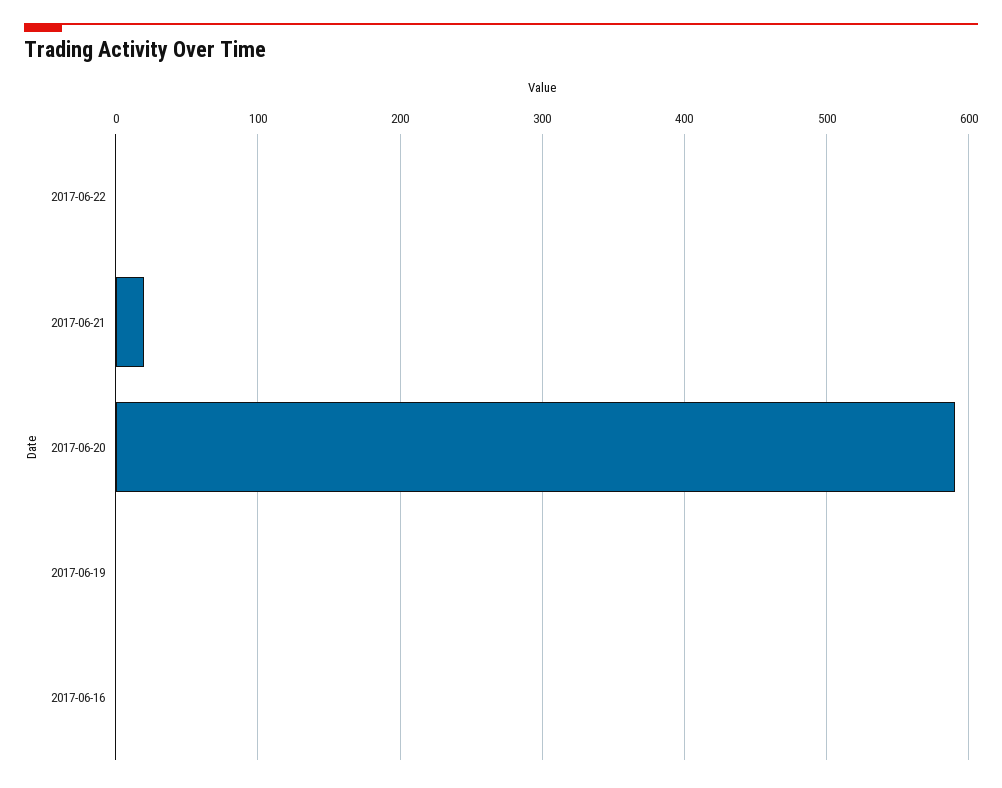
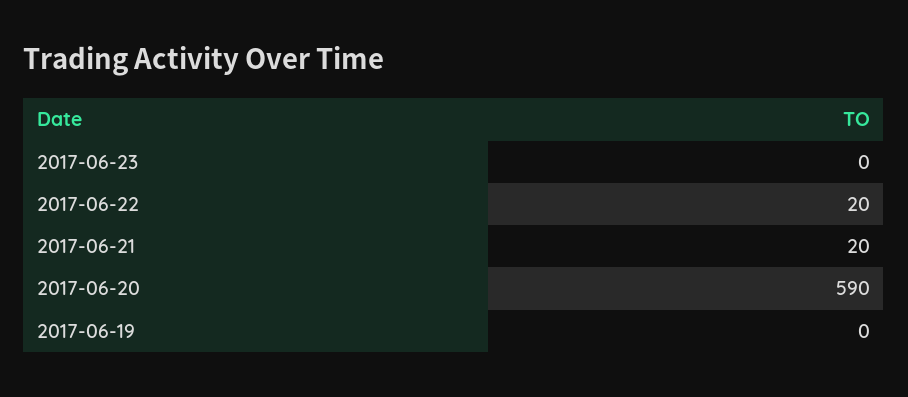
2017-06-22: 0 -> 20
2017-06-16: 0 -> none
2017-06-23: none -> 0

